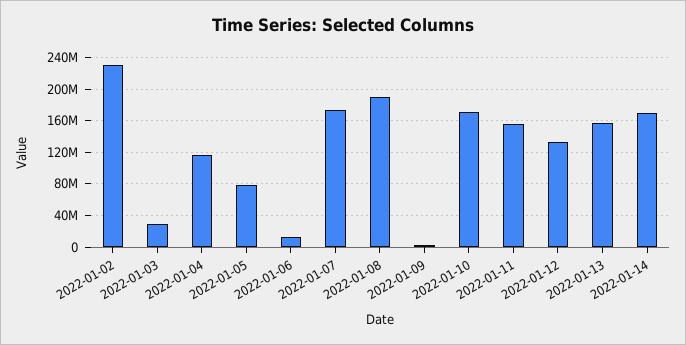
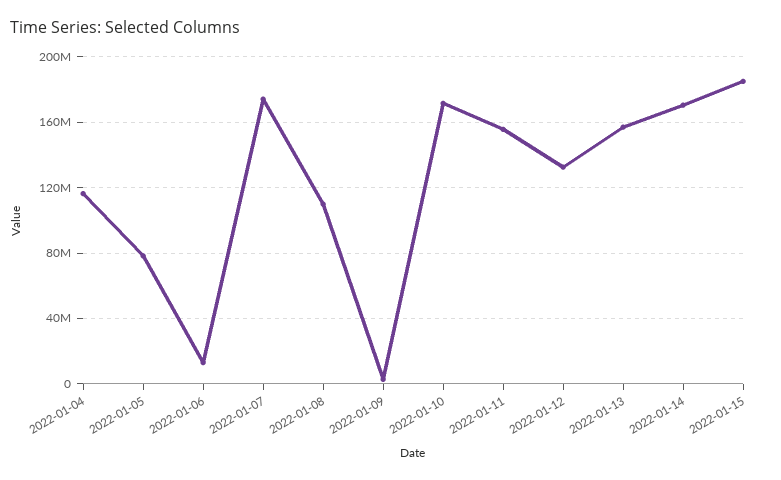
2022-01-02: 230000000 -> none
2022-01-03: 30000000 -> none
2022-01-08: 190000000 -> 110000000
2022-01-15: none -> 185000000

